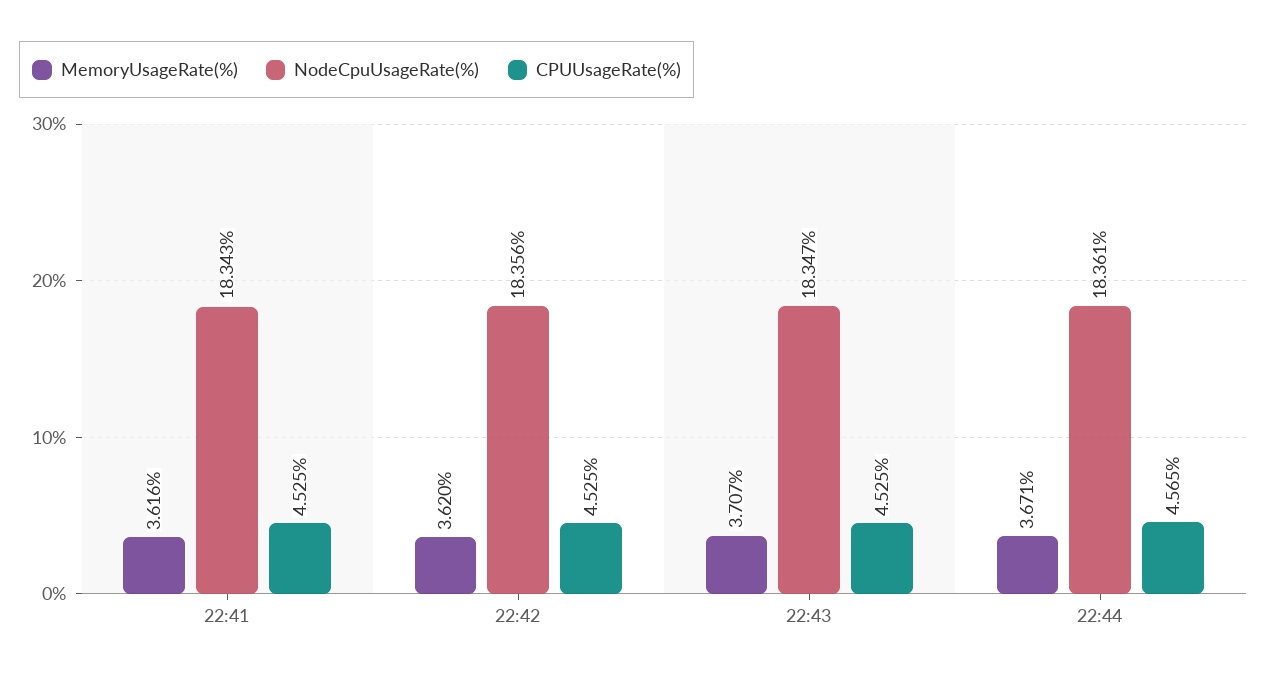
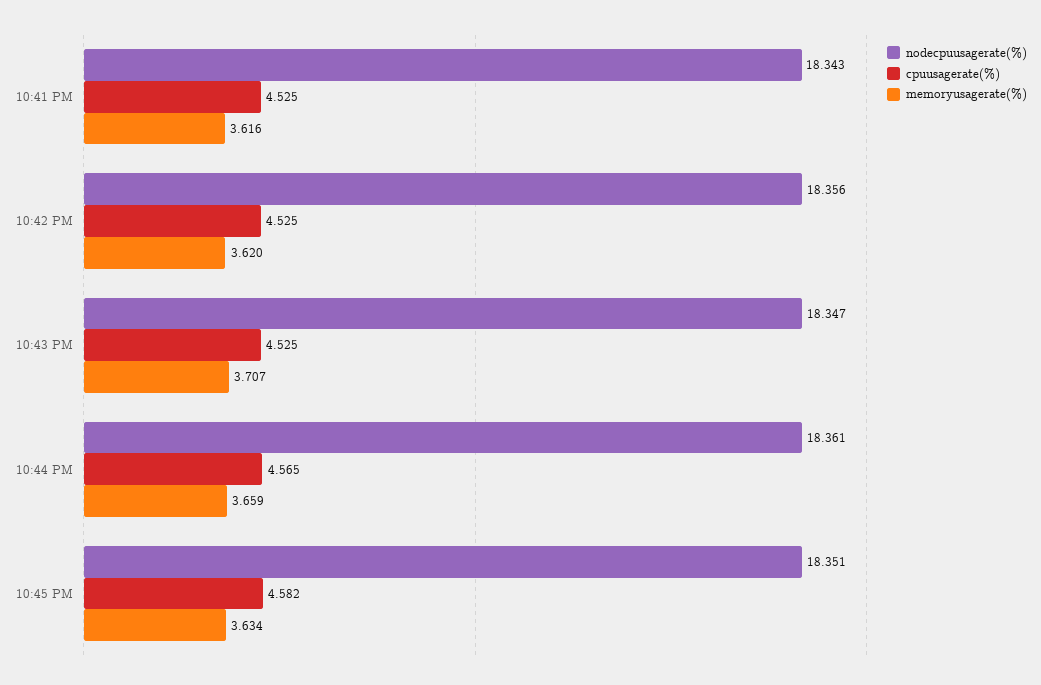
MemoryUsageRate(%), 22:44: 3.671 -> 3.659
NodeCpuUsageRate(%), 10:45 PM: none -> 18.351
CPUUsageRate(%), 10:45 PM: none -> 4.582
MemoryUsageRate(%), 10:45 PM: none -> 3.634

